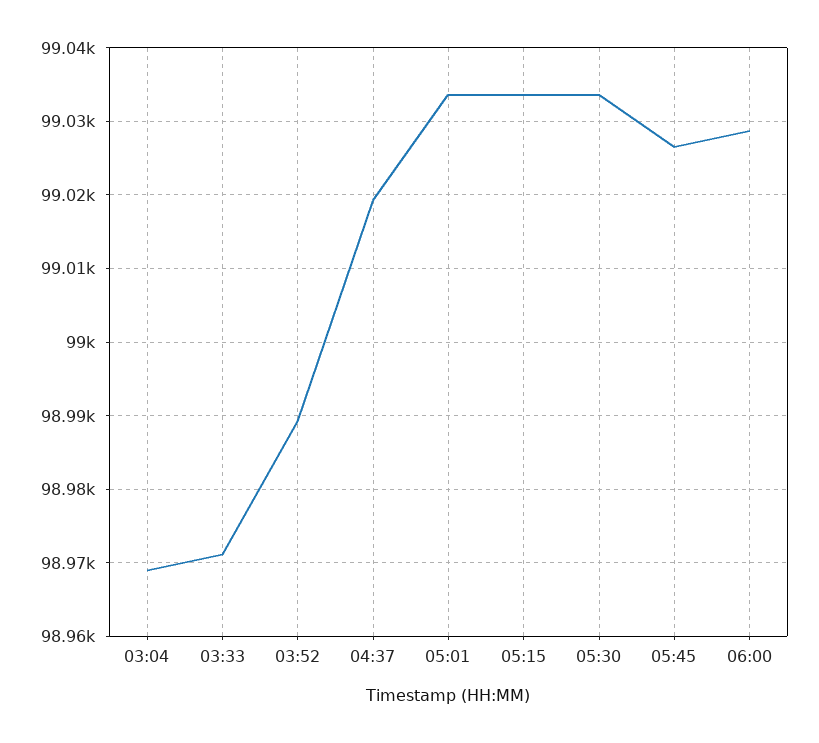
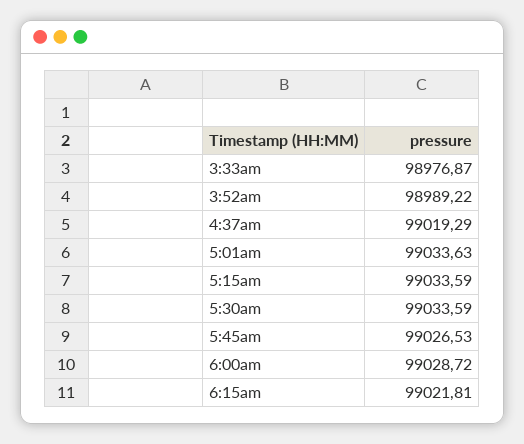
03:04: 98969 -> none
03:33: 98971 -> 98976.87
6:15am: none -> 99021.81

